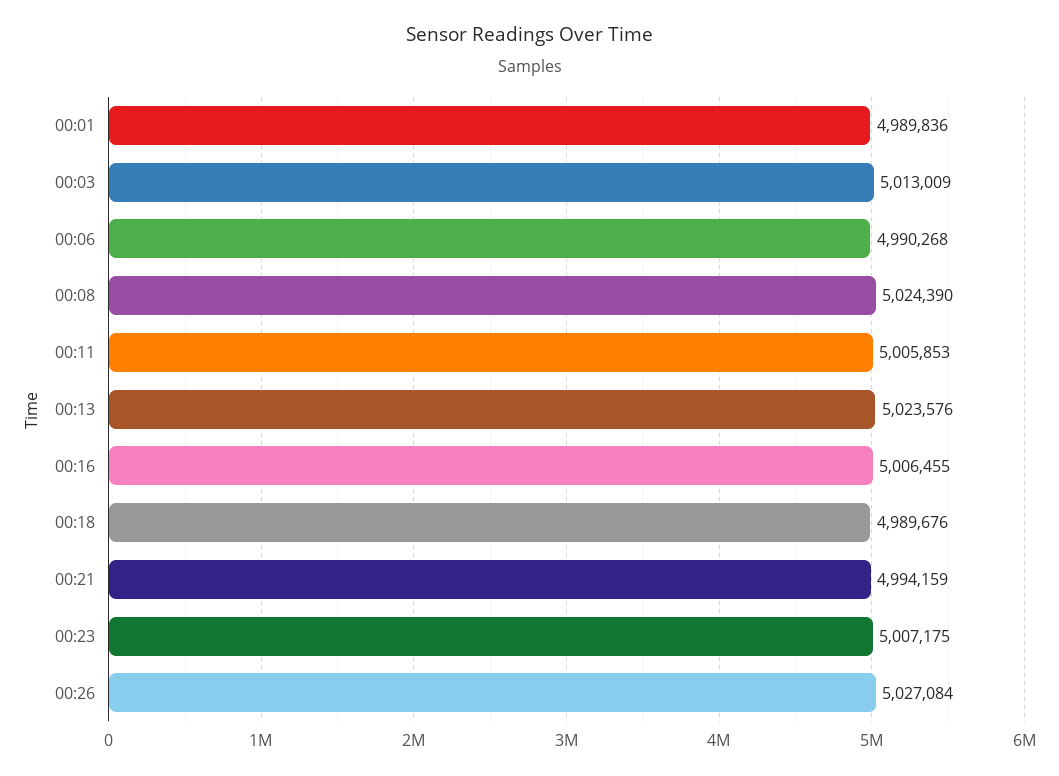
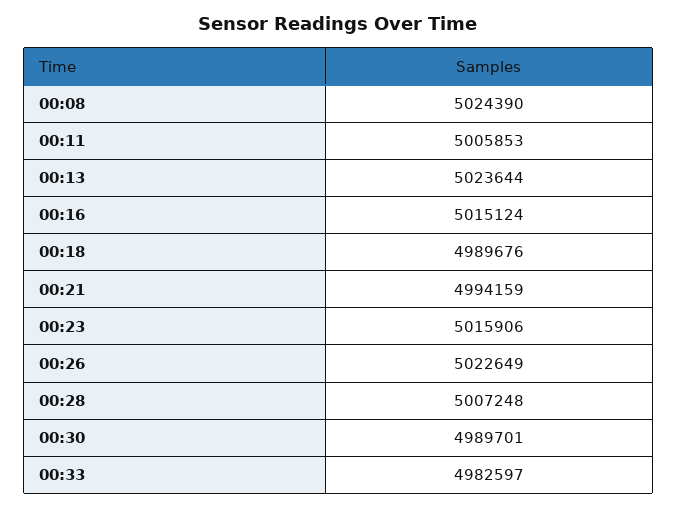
00:01: 4989836 -> none
00:03: 5013009 -> none
00:06: 4990268 -> none
00:13: 5023576 -> 5023644
00:16: 5006455 -> 5015124
00:23: 5007175 -> 5015906
00:26: 5027084 -> 5022649
00:28: none -> 5007248
00:30: none -> 4989701
00:33: none -> 4982597

